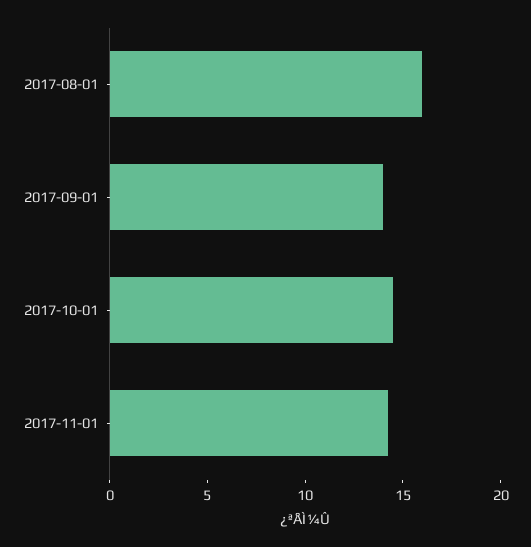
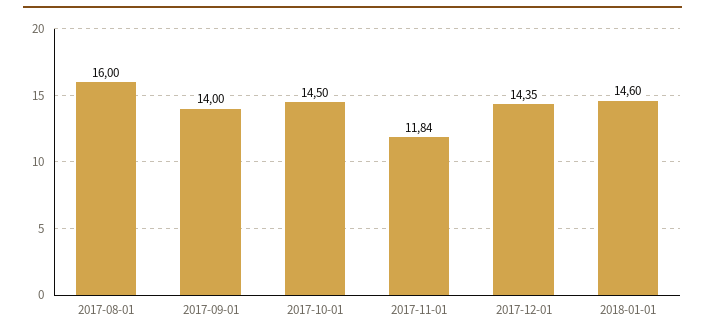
2017-11-01: 14 -> 11.84
2017-12-01: none -> 14.35
2018-01-01: none -> 14.6

